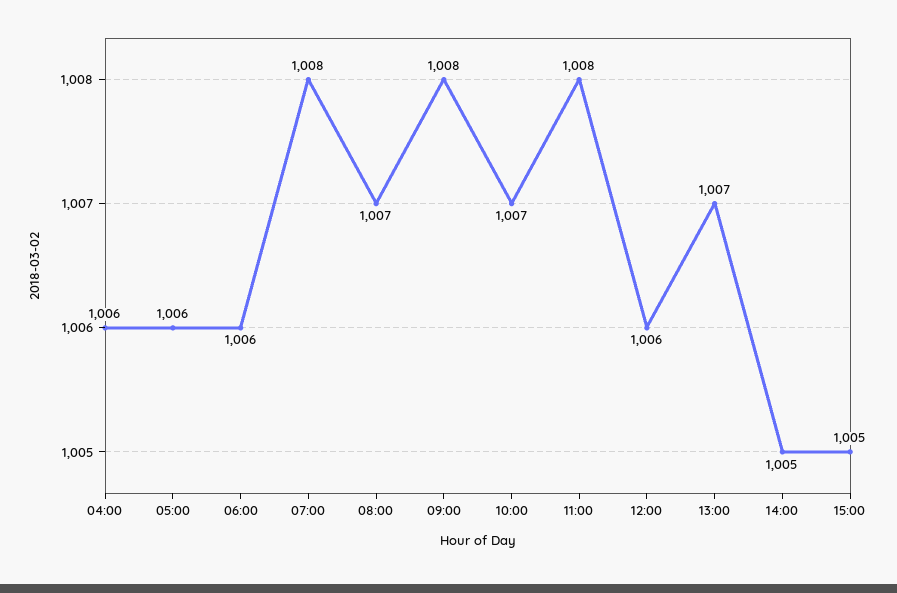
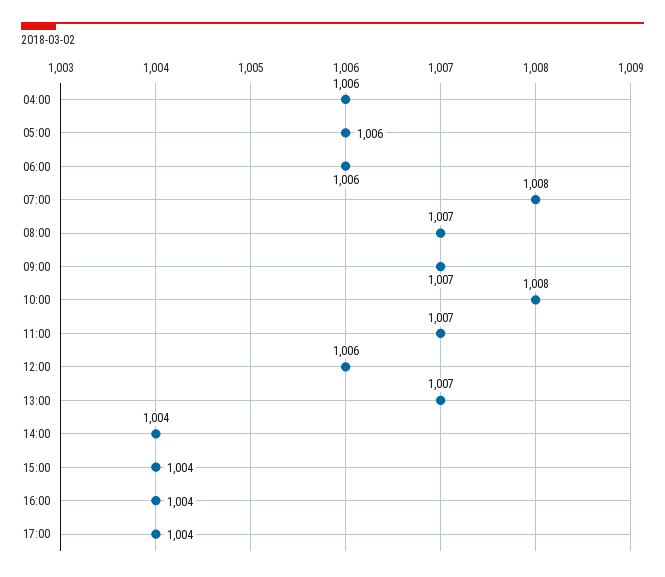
09:00: 1008 -> 1007
10:00: 1007 -> 1008
11:00: 1008 -> 1007
14:00: 1005 -> 1004
15:00: 1005 -> 1004
16:00: none -> 1004
17:00: none -> 1004

